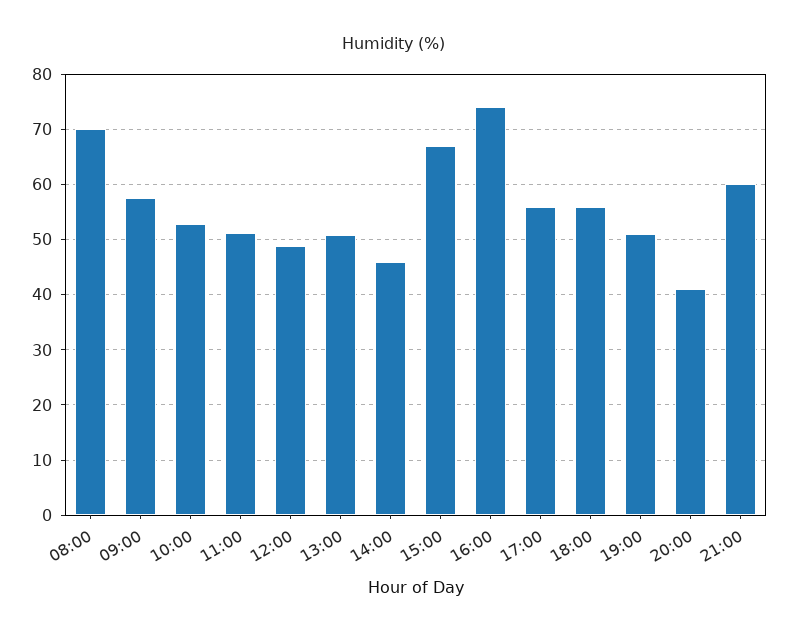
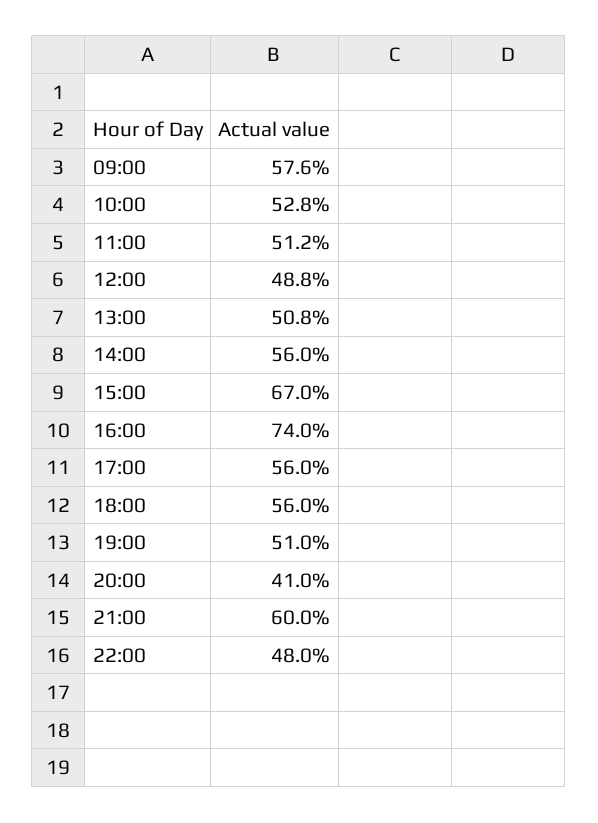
08:00: 70 -> none
14:00: 46 -> 56
22:00: none -> 48

